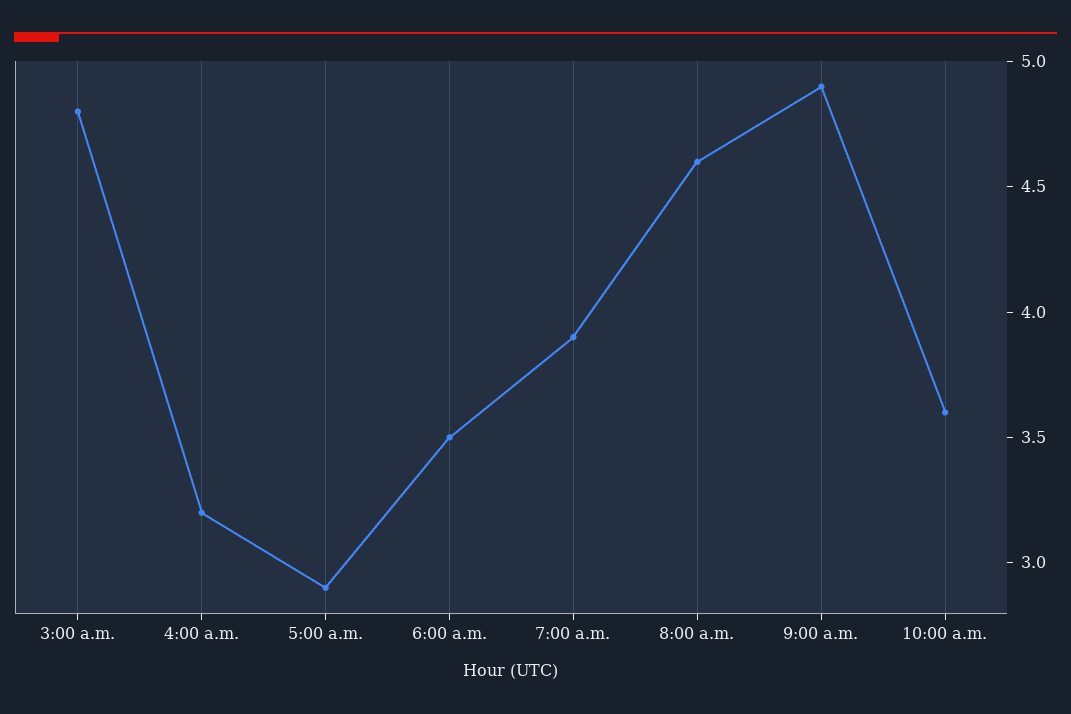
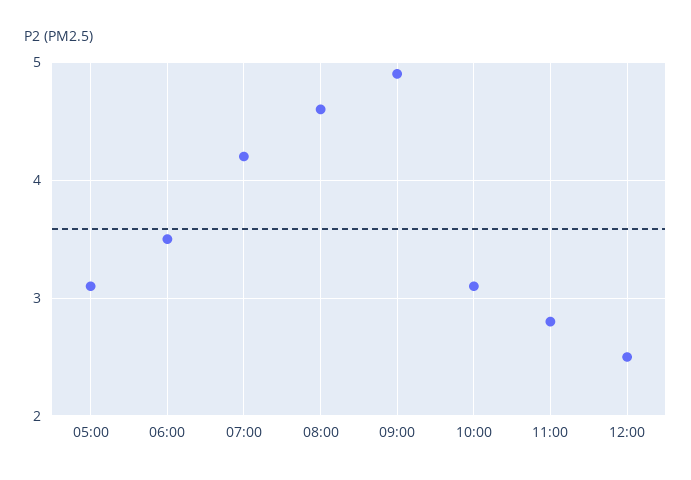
3:00 a.m.: 4.8 -> none
4:00 a.m.: 3.2 -> none
5:00 a.m.: 2.9 -> 3.1
7:00 a.m.: 3.9 -> 4.2
10:00 a.m.: 3.6 -> 3.1
11:00: none -> 2.8
12:00: none -> 2.5

